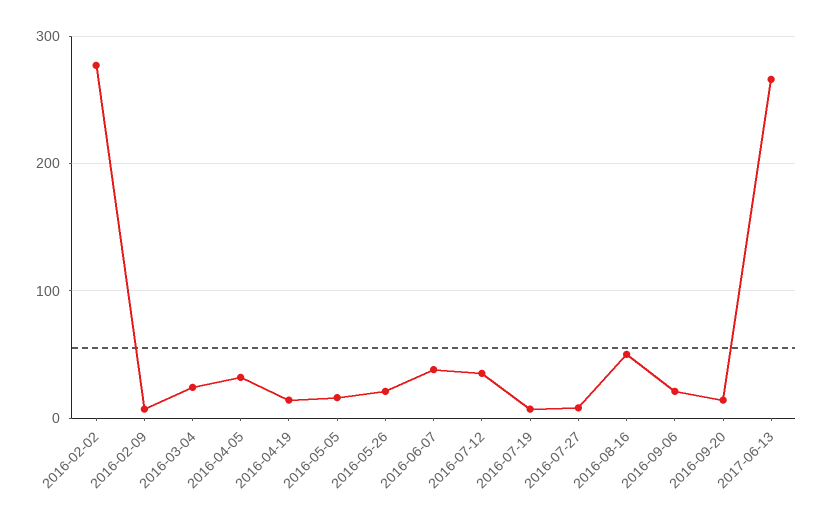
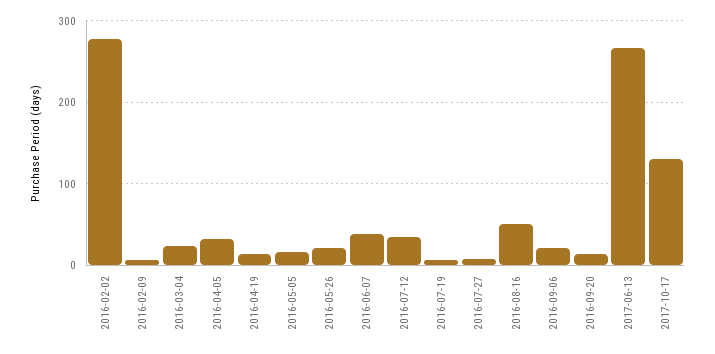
2017-10-17: none -> 130

